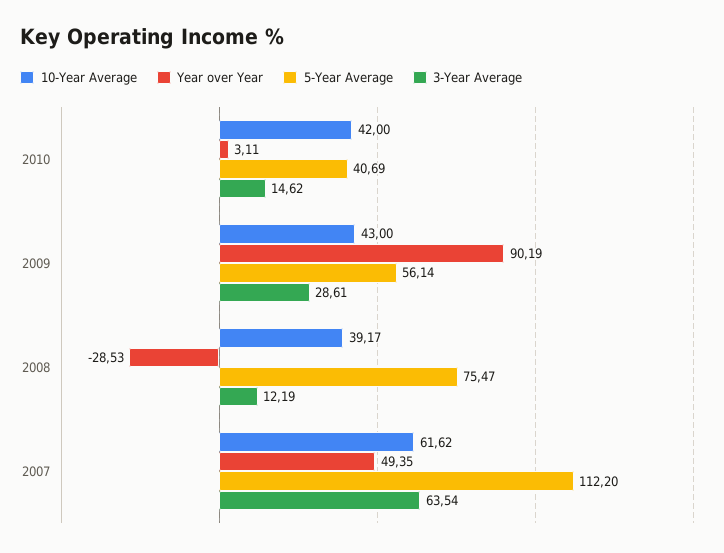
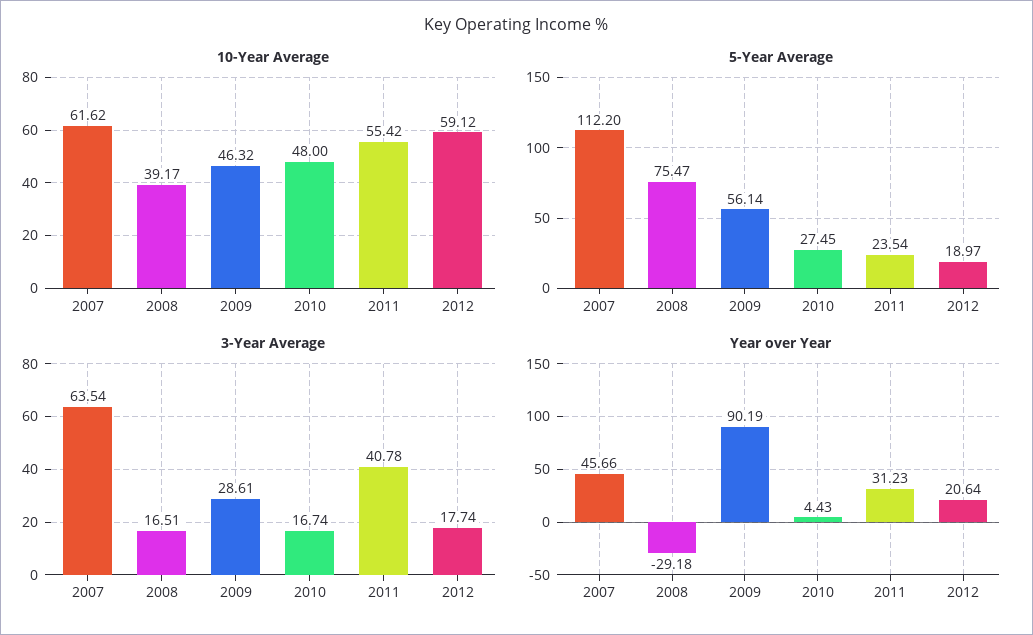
10-Year Average, 2010: 42 -> 48
Year over Year, 2010: 3.11 -> 4.43
5-Year Average, 2010: 40.69 -> 27.45
3-Year Average, 2010: 14.62 -> 16.74
10-Year Average, 2009: 43 -> 46.32
Year over Year, 2008: -28.53 -> -29.18
3-Year Average, 2008: 12.19 -> 16.51
Year over Year, 2007: 49.35 -> 45.66
10-Year Average, 2011: none -> 55.42
10-Year Average, 2012: none -> 59.12
5-Year Average, 2011: none -> 23.54
5-Year Average, 2012: none -> 18.97
3-Year Average, 2011: none -> 40.78
3-Year Average, 2012: none -> 17.74
Year over Year, 2011: none -> 31.23
Year over Year, 2012: none -> 20.64

